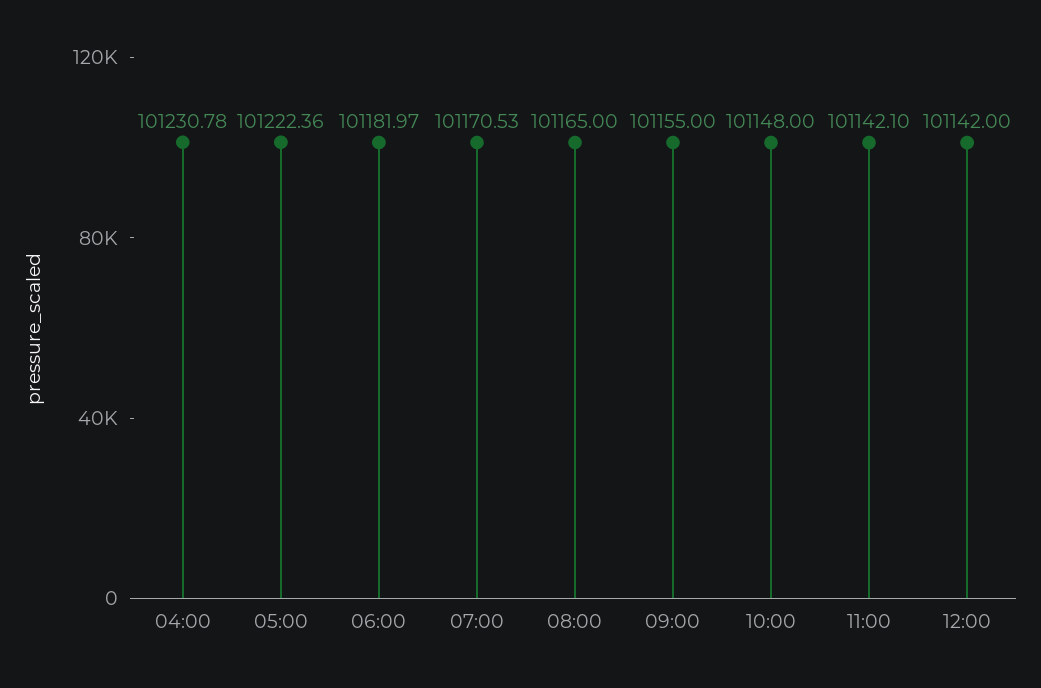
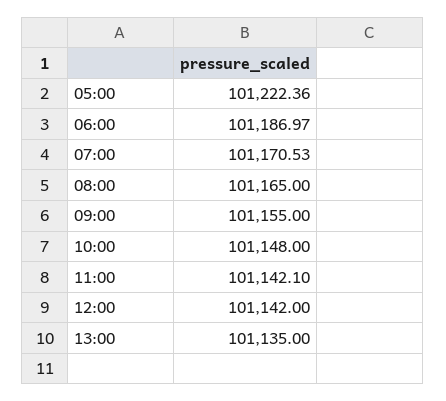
04:00: 101230.78 -> none
06:00: 101181.97 -> 101186.97
13:00: none -> 101135

